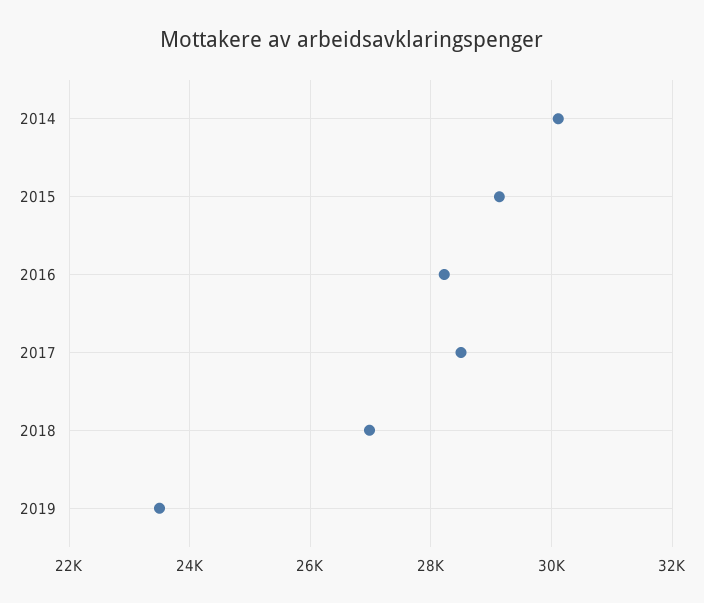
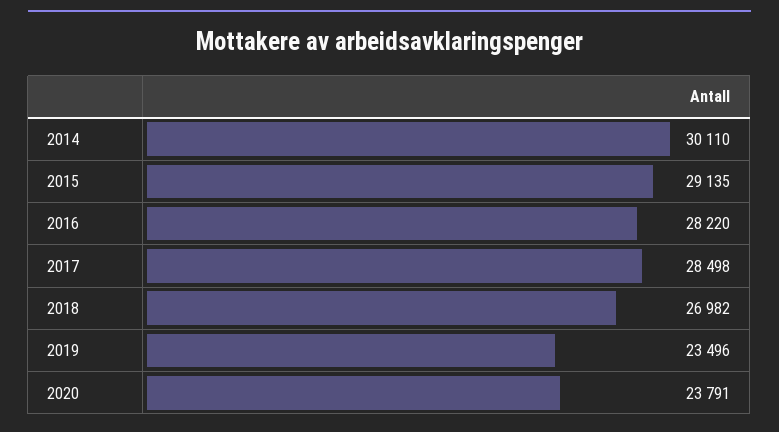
2020: none -> 23791

